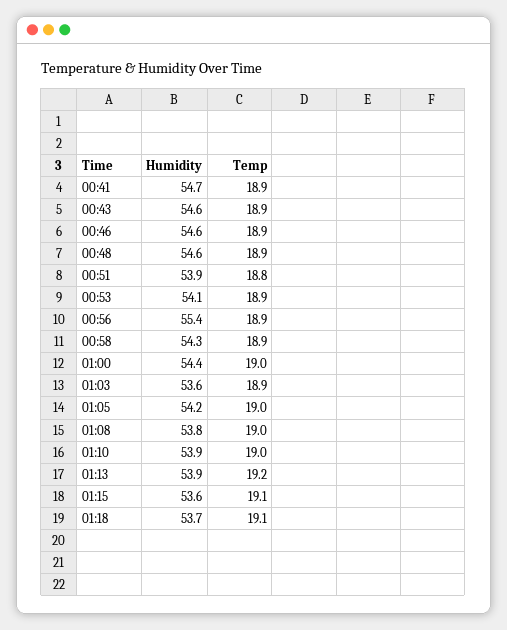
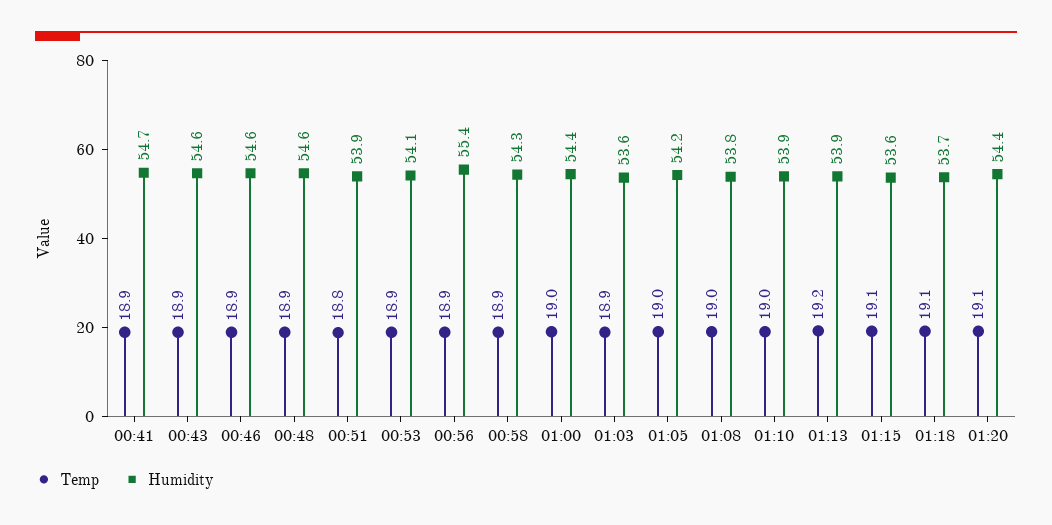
Temp, 01:20: none -> 19.1
Humidity, 01:20: none -> 54.4

